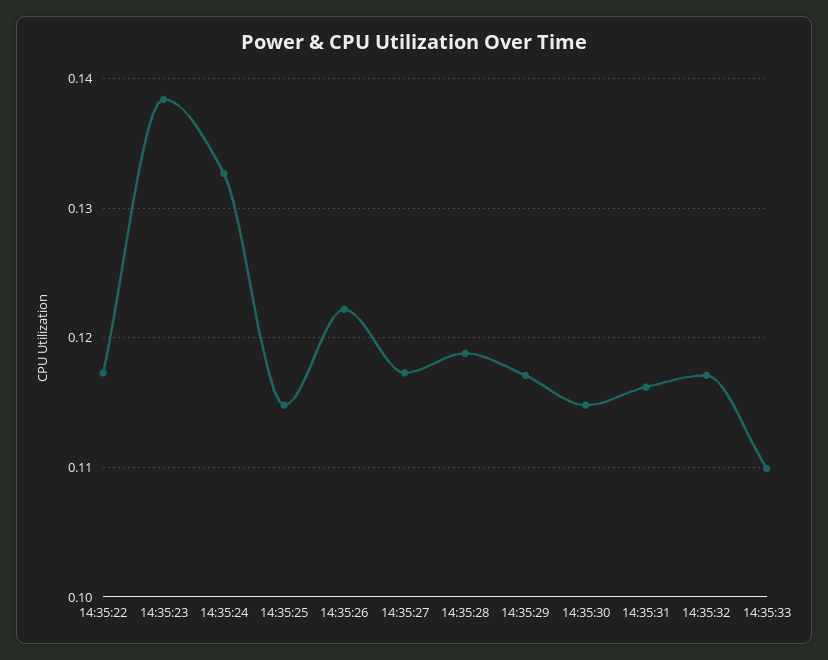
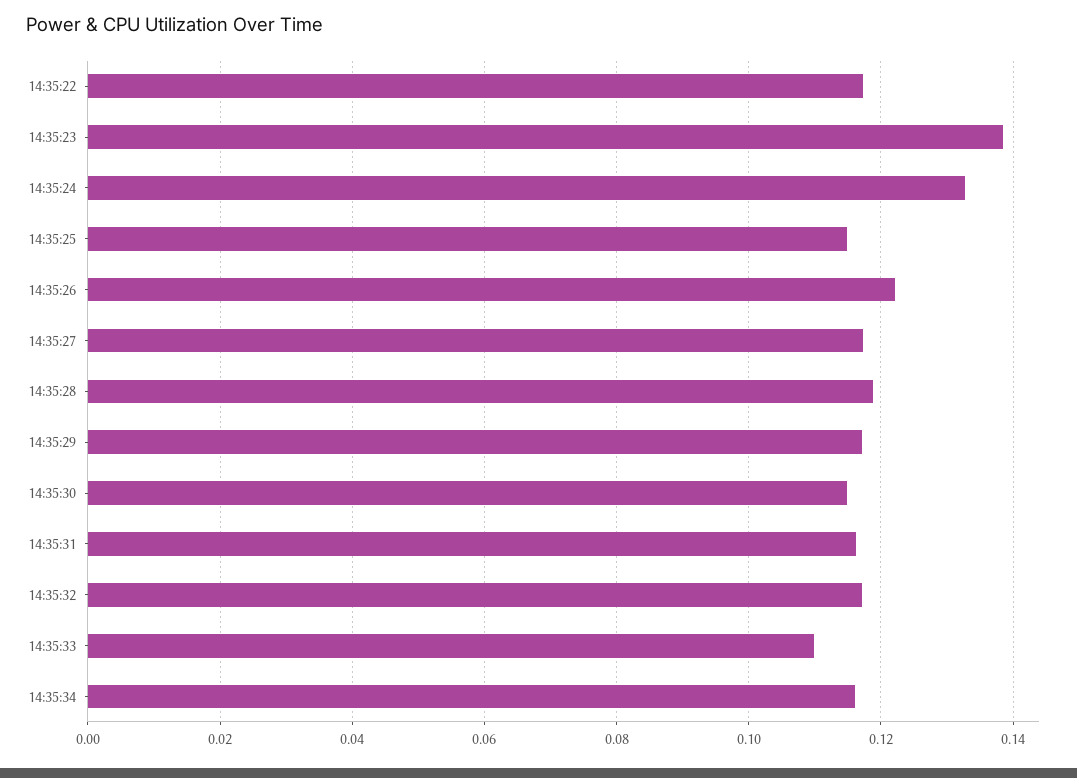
14:35:34: none -> 0.116

